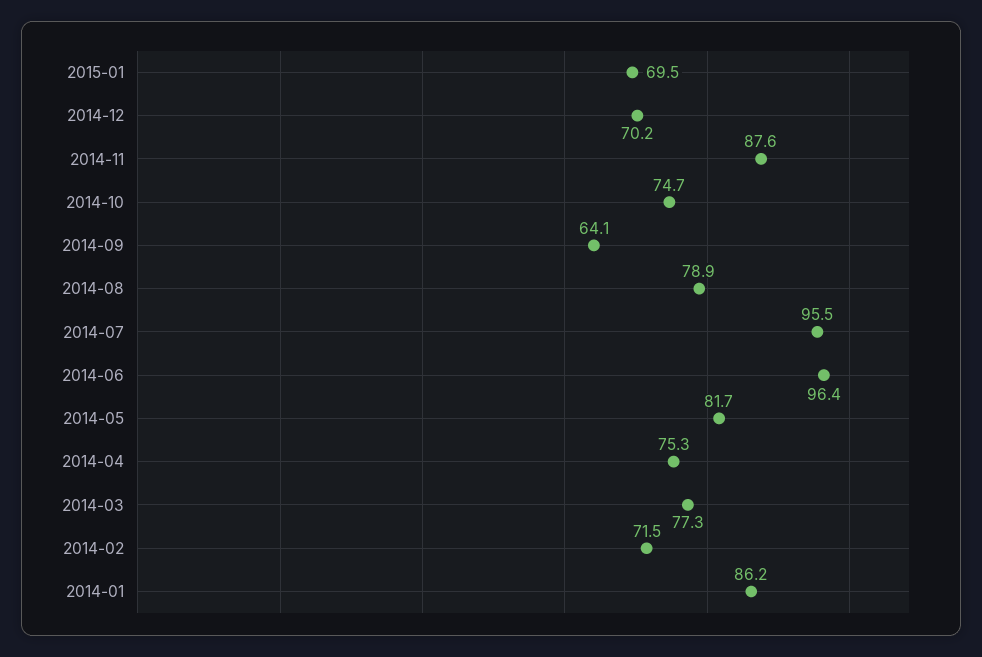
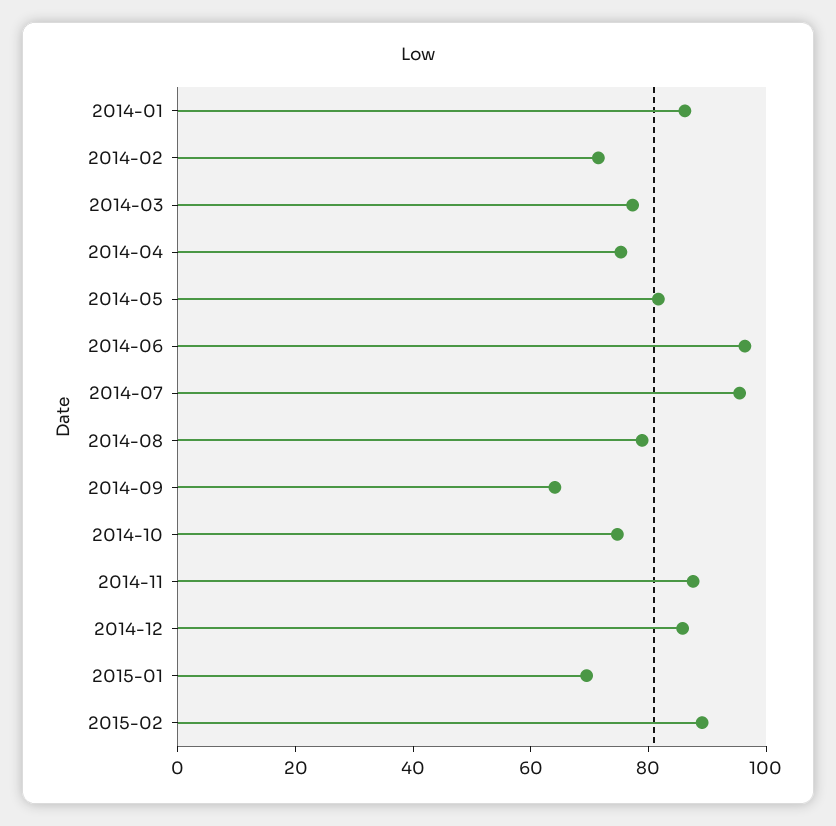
2014-12: 70.2 -> 85
2015-02: none -> 90

